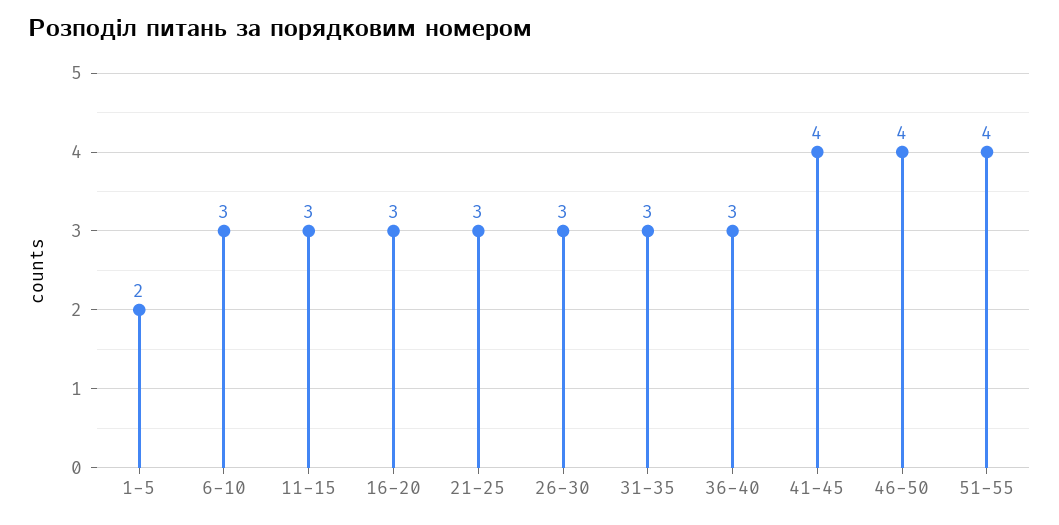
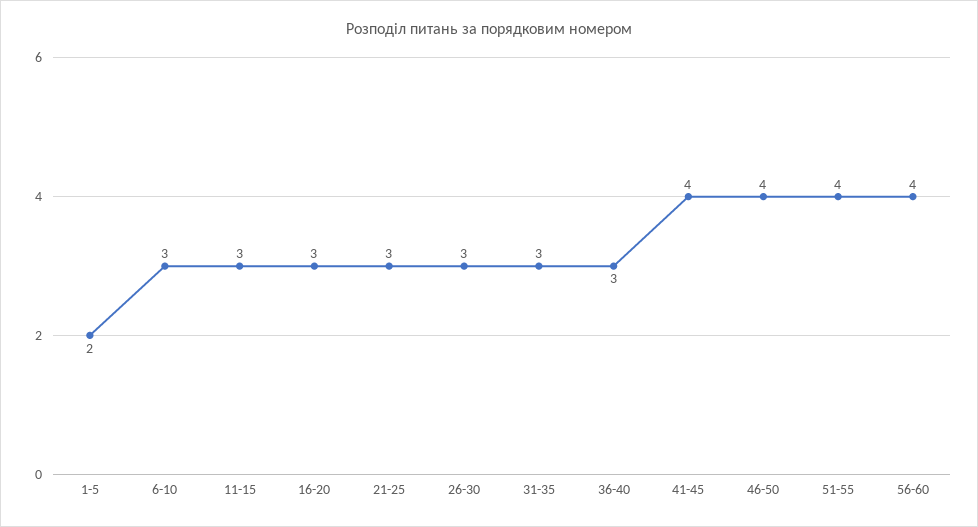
56-60: none -> 4

